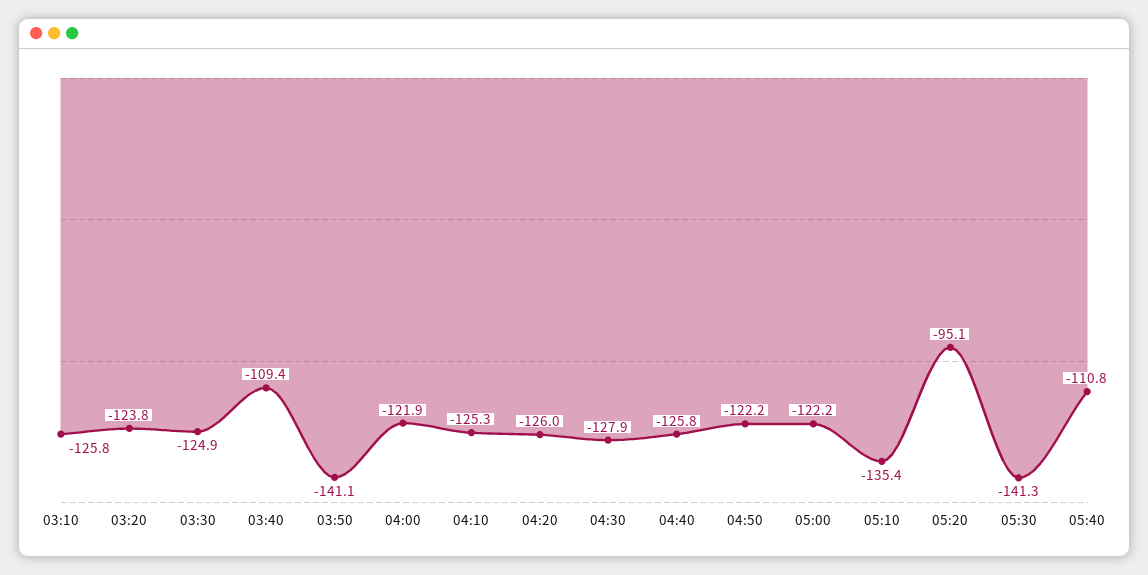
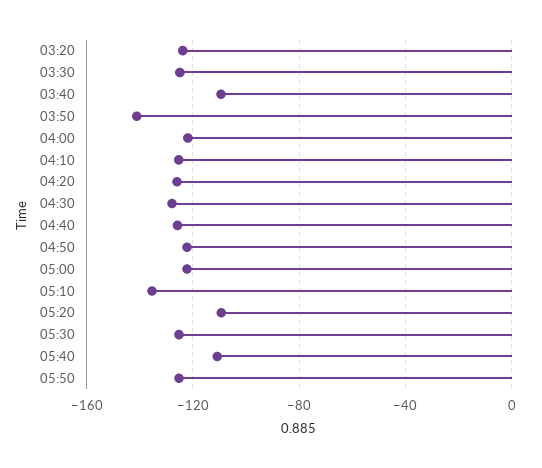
03:10: -125.8 -> none
05:20: -95.1 -> -110
05:30: -141.3 -> -125
05:50: none -> -125

